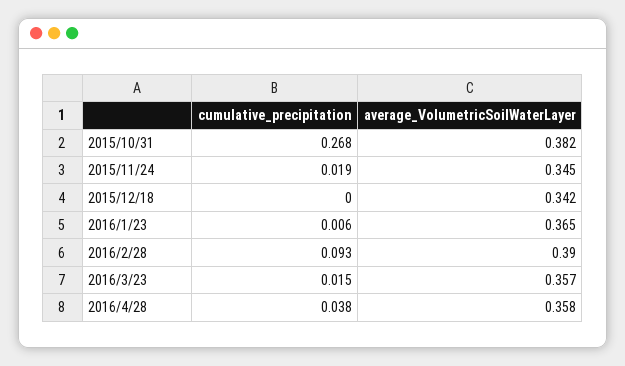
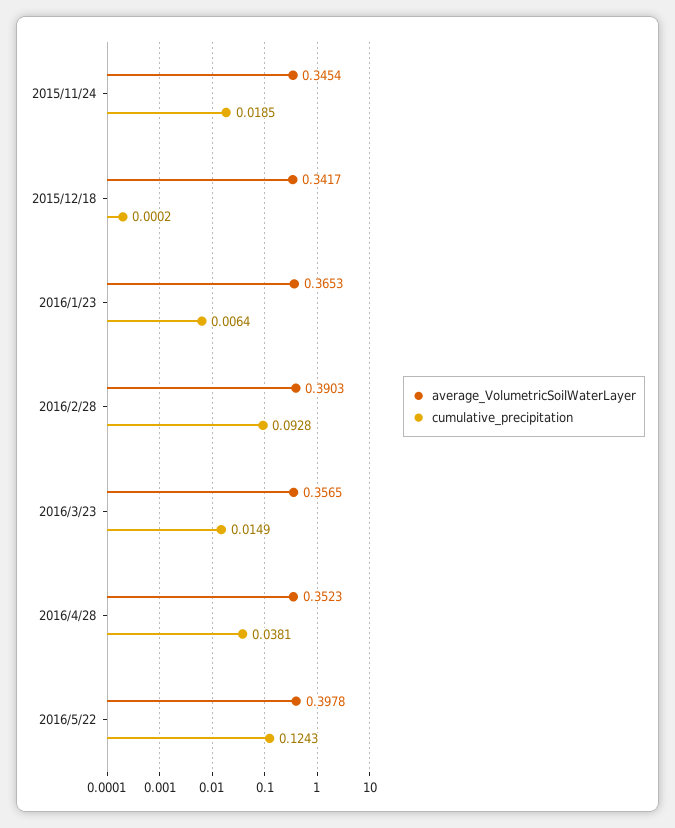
cumulative_precipitation, 2015/10/31: 0.268 -> none
average_VolumetricSoilWaterLayer, 2015/10/31: 0.382 -> none
average_VolumetricSoilWaterLayer, 2016/4/28: 0.358 -> 0.3523
average_VolumetricSoilWaterLayer, 2016/5/22: none -> 0.3978
cumulative_precipitation, 2016/5/22: none -> 0.1243

